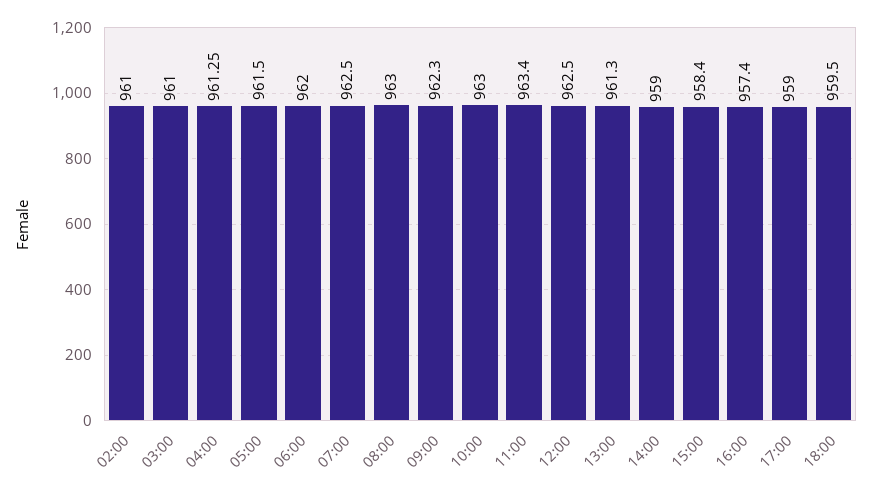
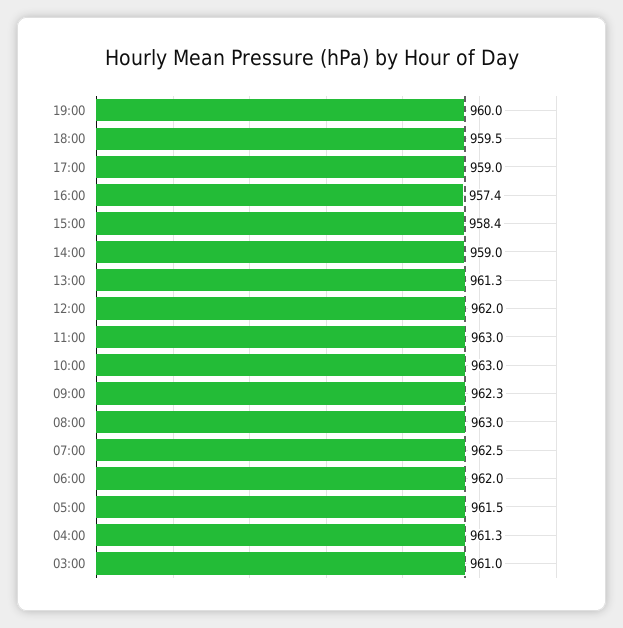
02:00: 961 -> none
11:00: 963.4 -> 963
12:00: 962.5 -> 962
19:00: none -> 960

